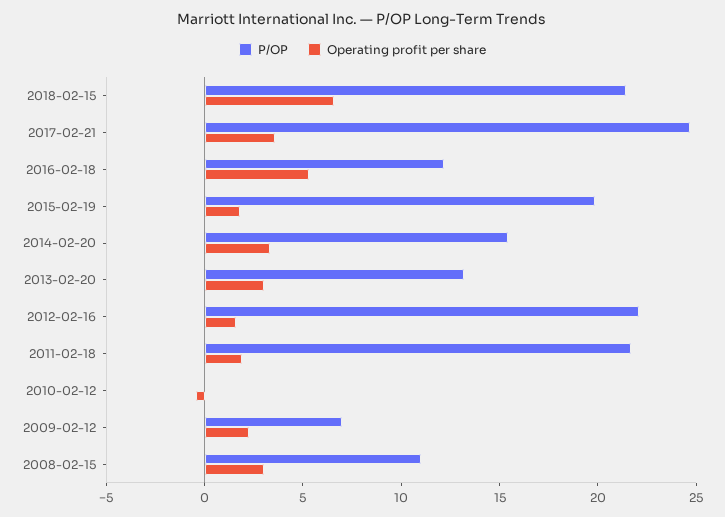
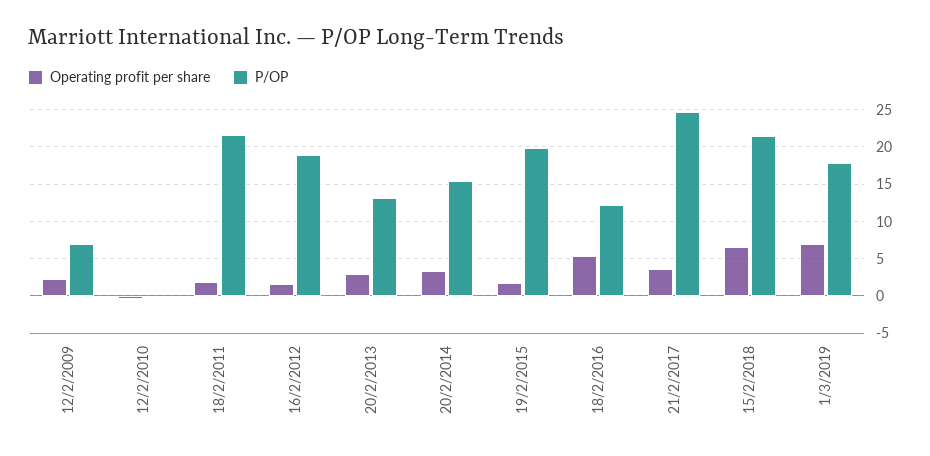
P/OP, 2012-02-16: 22 -> 19
P/OP, 2008-02-15: 11 -> none
Operating profit per share, 2008-02-15: 3 -> none
Operating profit per share, 1/3/2019: none -> 7
P/OP, 1/3/2019: none -> 18

